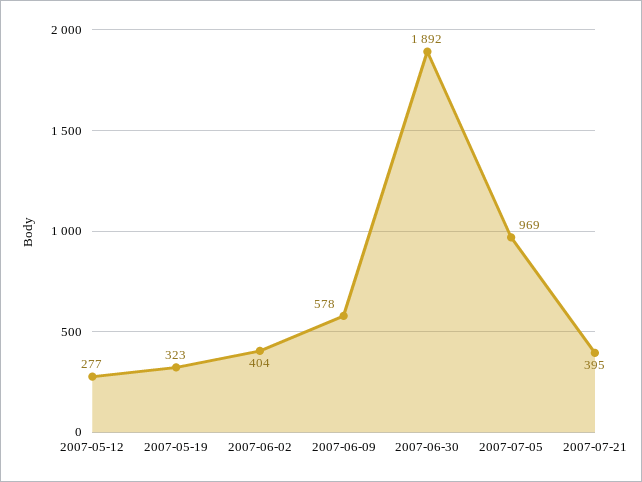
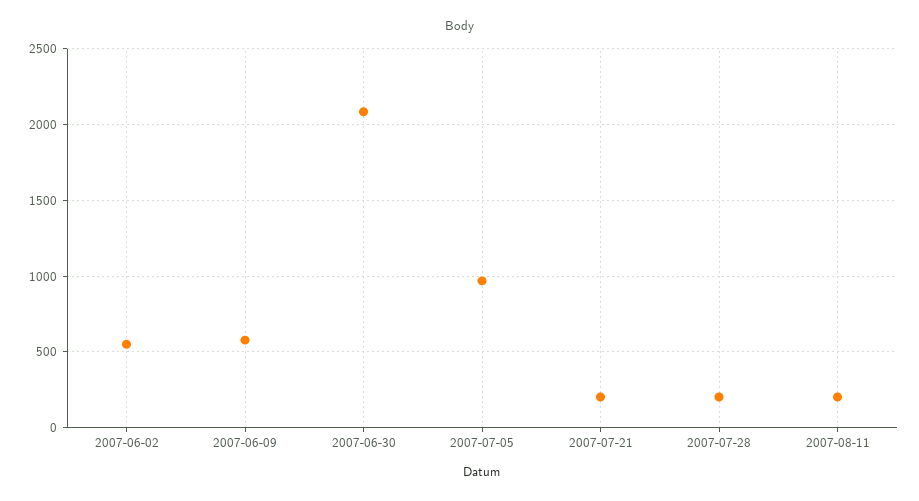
2007-05-12: 277 -> none
2007-05-19: 323 -> none
2007-06-02: 404 -> 550
2007-06-30: 1892 -> 2100
2007-07-21: 395 -> 200
2007-07-28: none -> 200
2007-08-11: none -> 200

